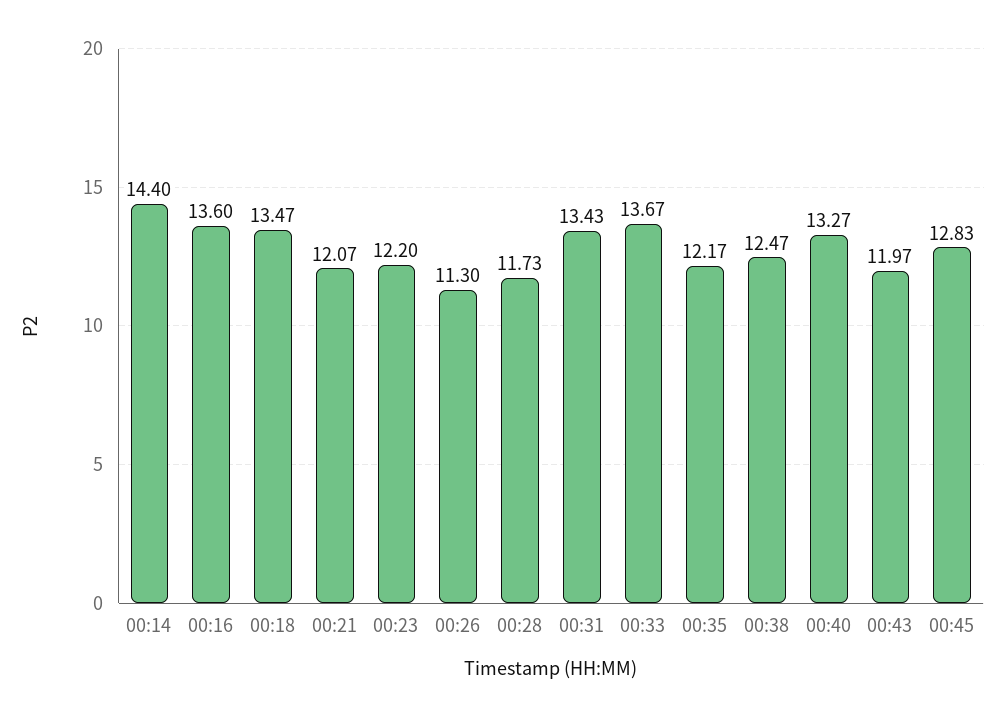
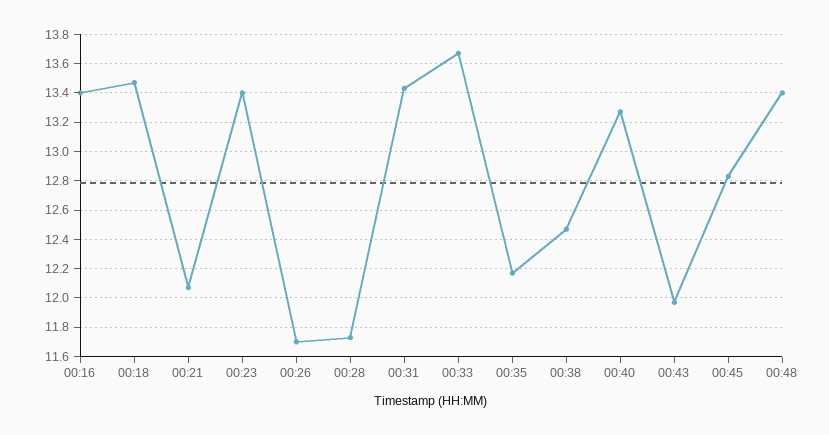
00:14: 14.4 -> none
00:16: 13.6 -> 13.4
00:23: 12.2 -> 13.4
00:26: 11.3 -> 11.7
00:48: none -> 13.4

